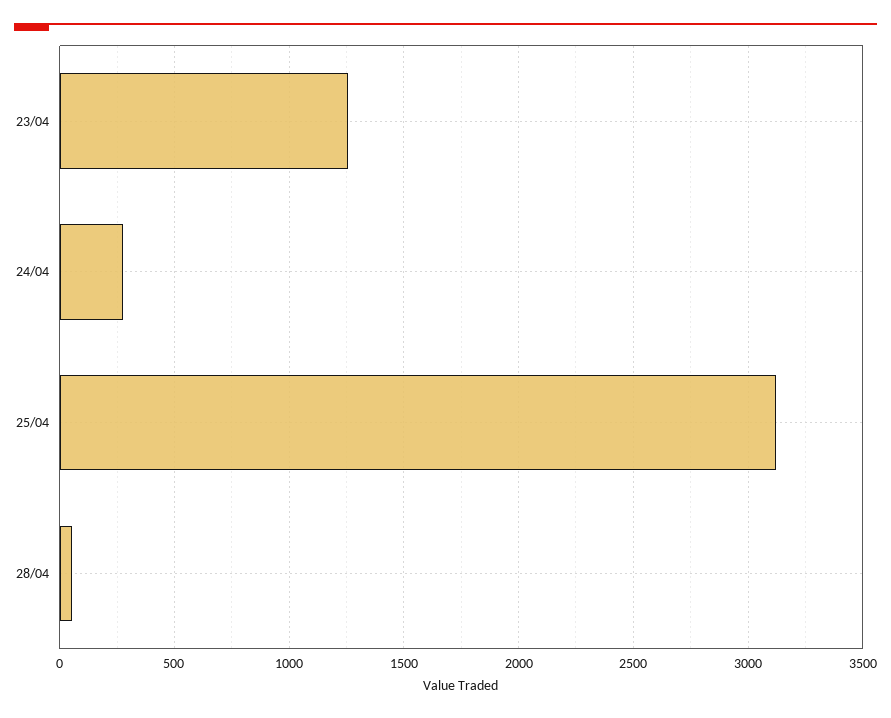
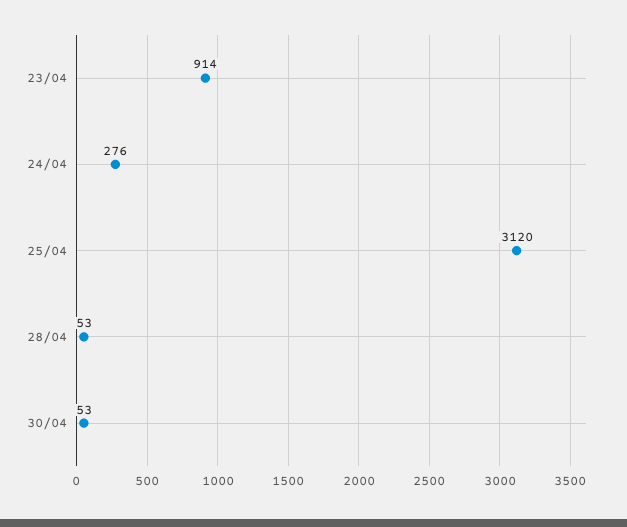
23/04: 1250 -> 914
30/04: none -> 53

